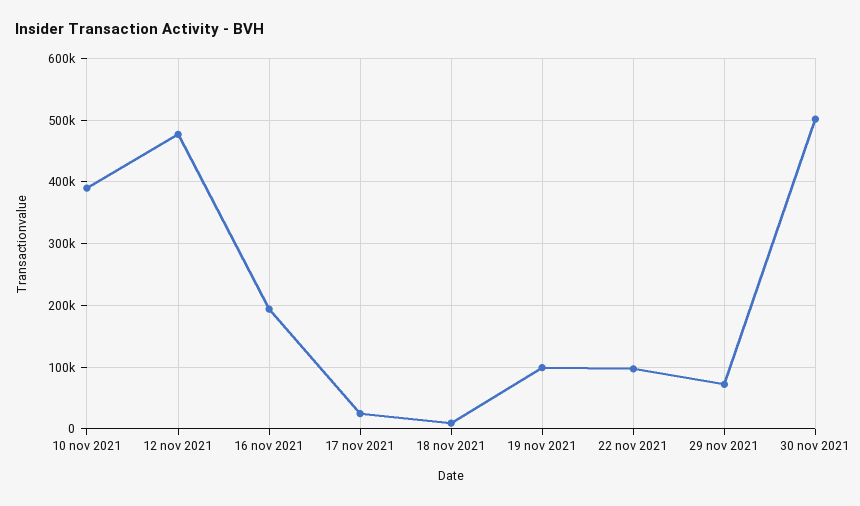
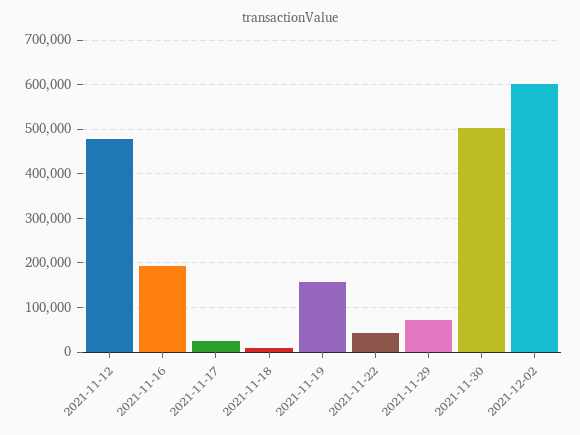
10 nov 2021: 390000 -> none
19 nov 2021: 100000 -> 160000
22 nov 2021: 100000 -> 40000
2021-12-02: none -> 600000

